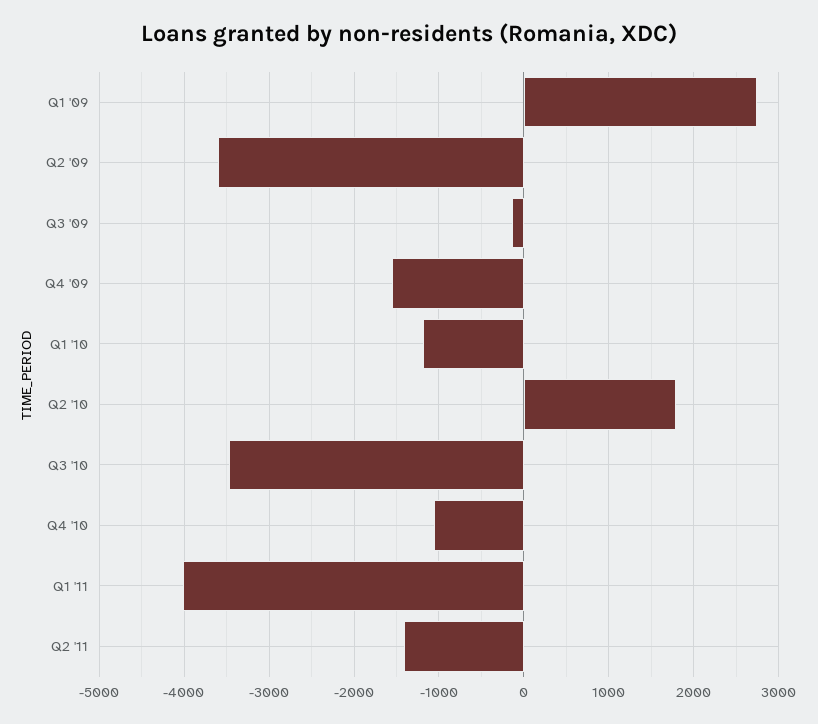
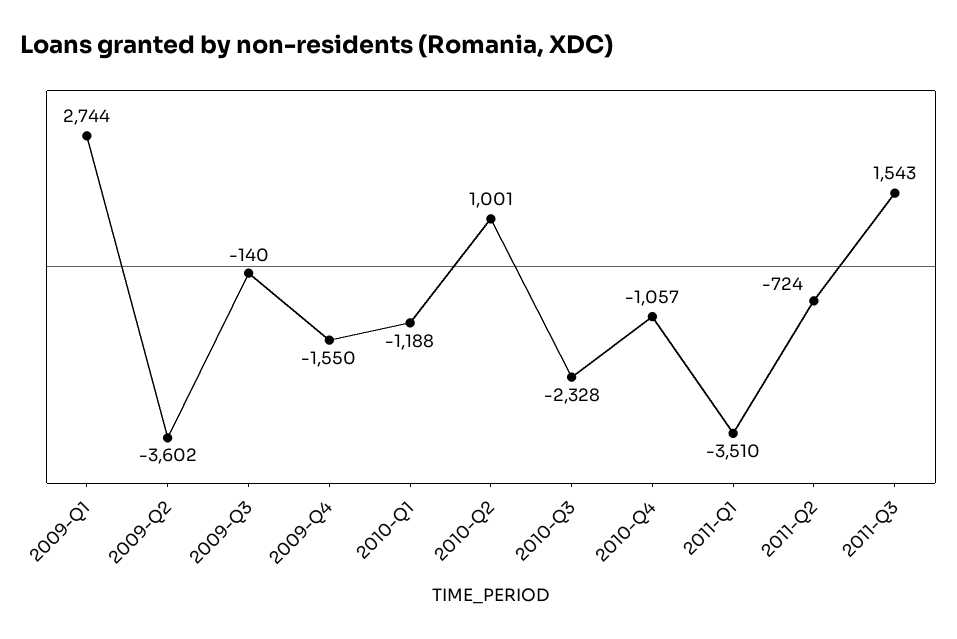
Q2 '10: 1800 -> 1001
Q3 '10: -3500 -> -2328
Q1 '11: -4000 -> -3510
Q2 '11: -1400 -> -724
2011-Q3: none -> 1543

